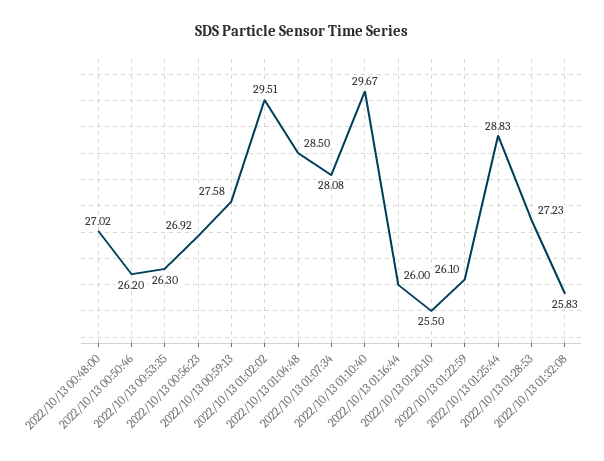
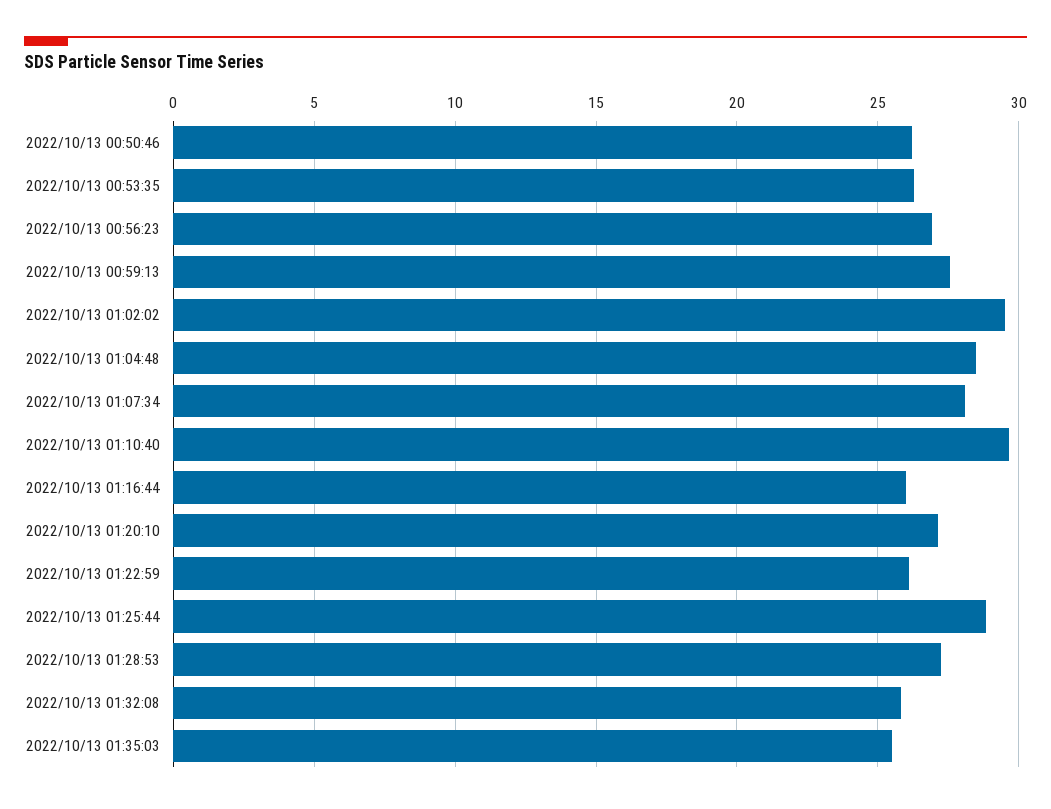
2022/10/13 00:48:00: 27.02 -> none
2022/10/13 01:20:10: 25.5 -> 27
2022/10/13 01:35:03: none -> 25.5

